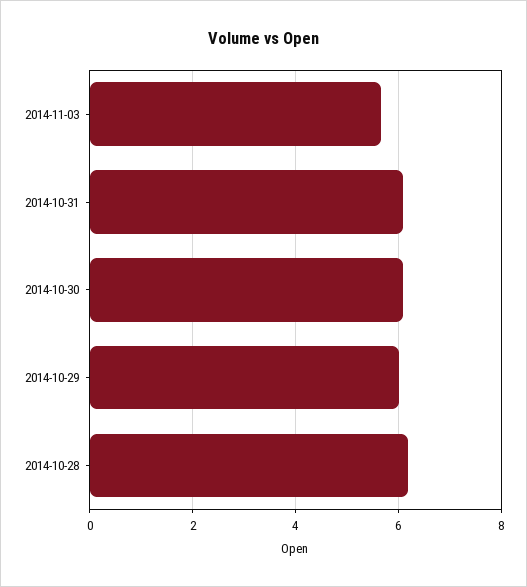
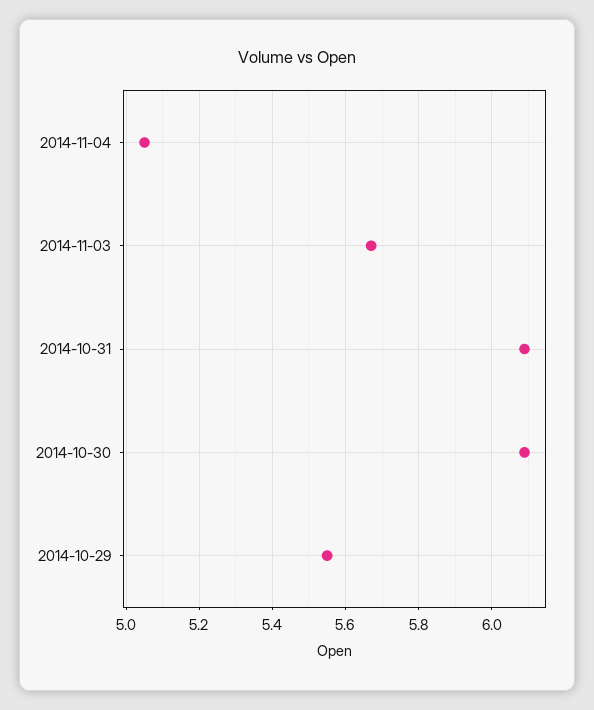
2014-10-29: 6 -> 5.55
2014-10-28: 6.2 -> none
2014-11-04: none -> 5.05

